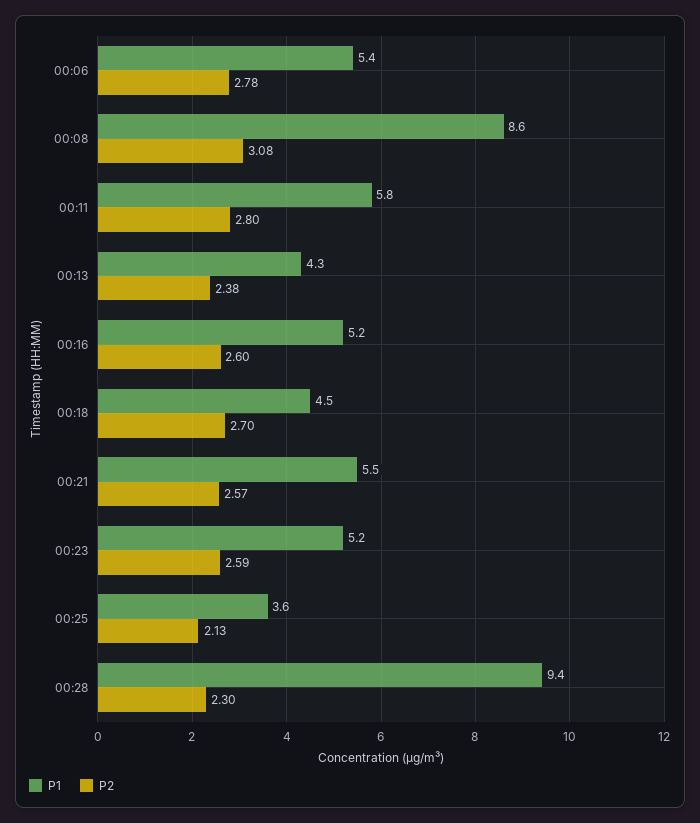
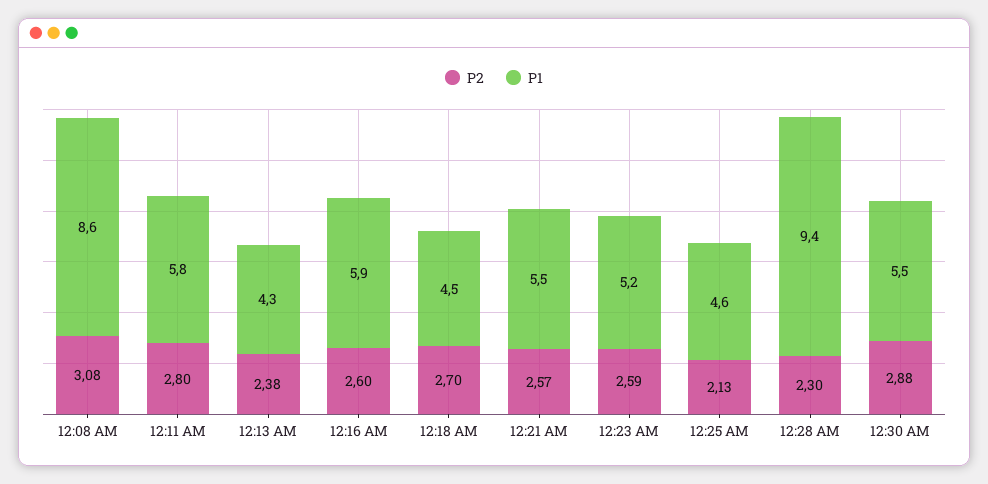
P1, 00:06: 5.4 -> none
P2, 00:06: 2.78 -> none
P1, 00:16: 5.2 -> 5.9
P1, 00:25: 3.6 -> 4.6
P2, 12:30 AM: none -> 2.88
P1, 12:30 AM: none -> 5.5

